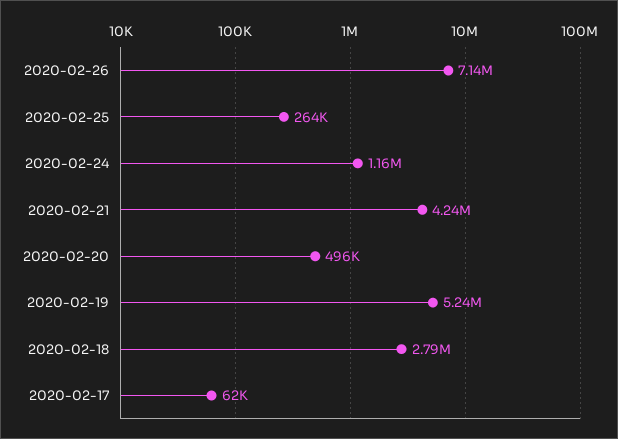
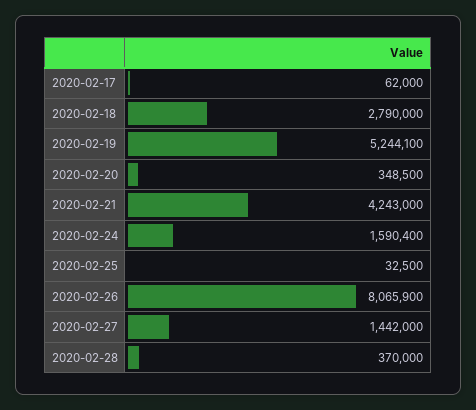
2020-02-26: 7140000 -> 8065900
2020-02-25: 264000 -> 32500
2020-02-24: 1160000 -> 1590400
2020-02-20: 496000 -> 348500
2020-02-27: none -> 1442000
2020-02-28: none -> 370000

